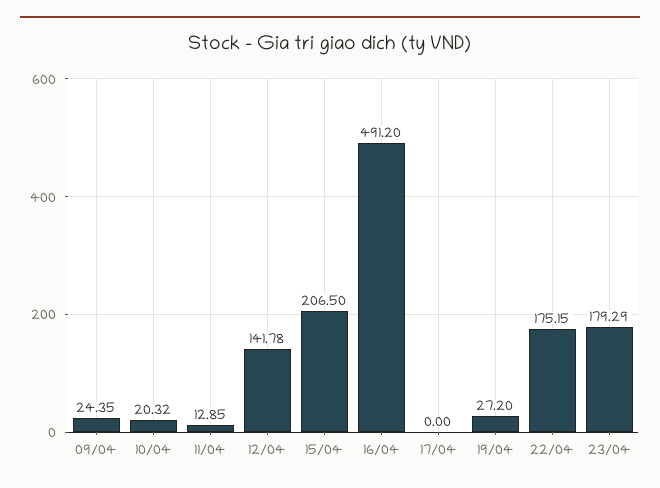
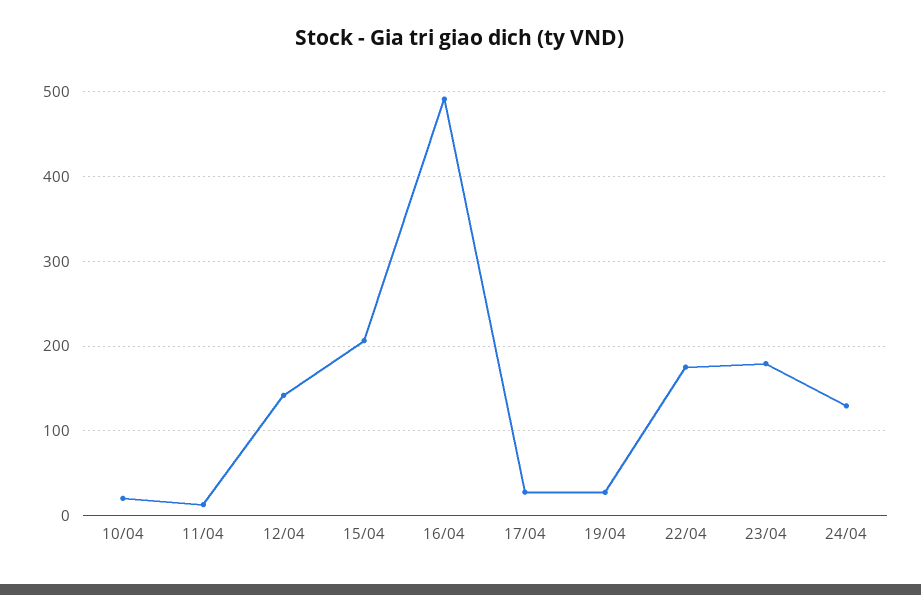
09/04: 24.35 -> none
17/04: 0 -> 30
24/04: none -> 130

